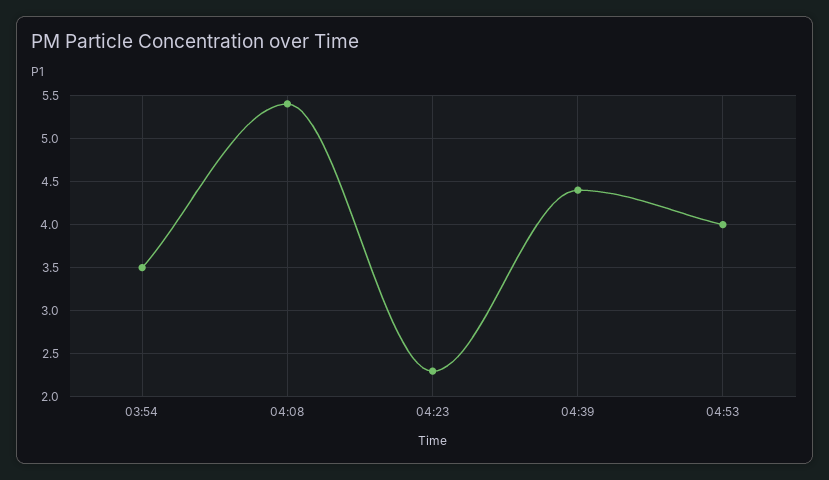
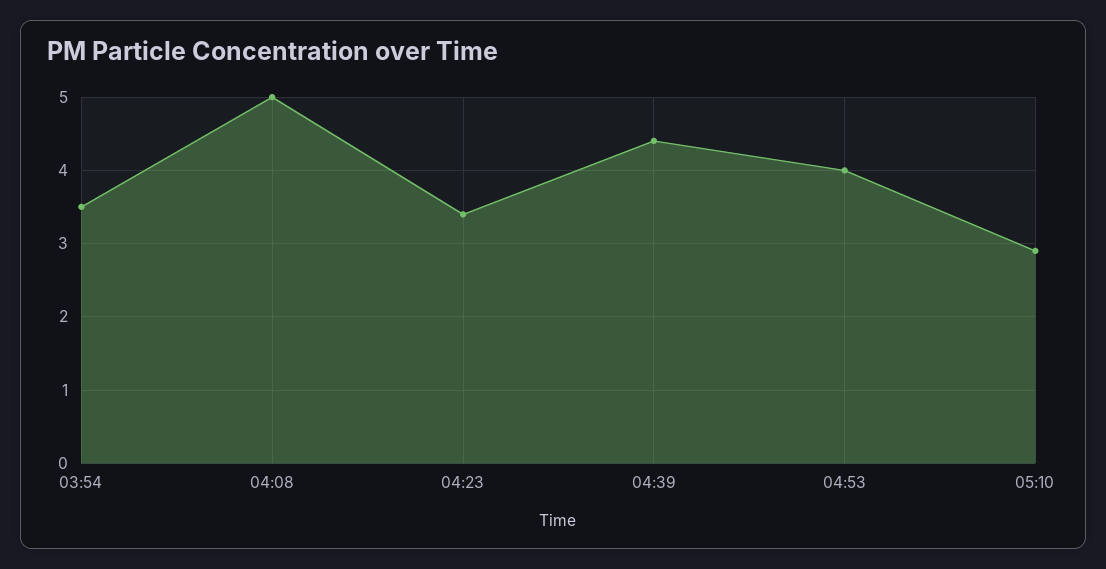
04:08: 5.4 -> 5
04:23: 2.3 -> 3.4
05:10: none -> 2.9

